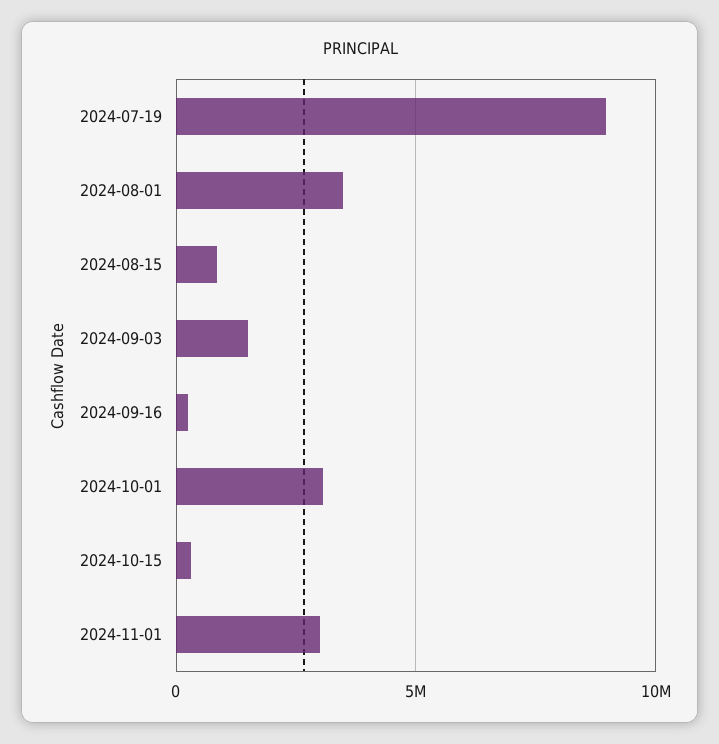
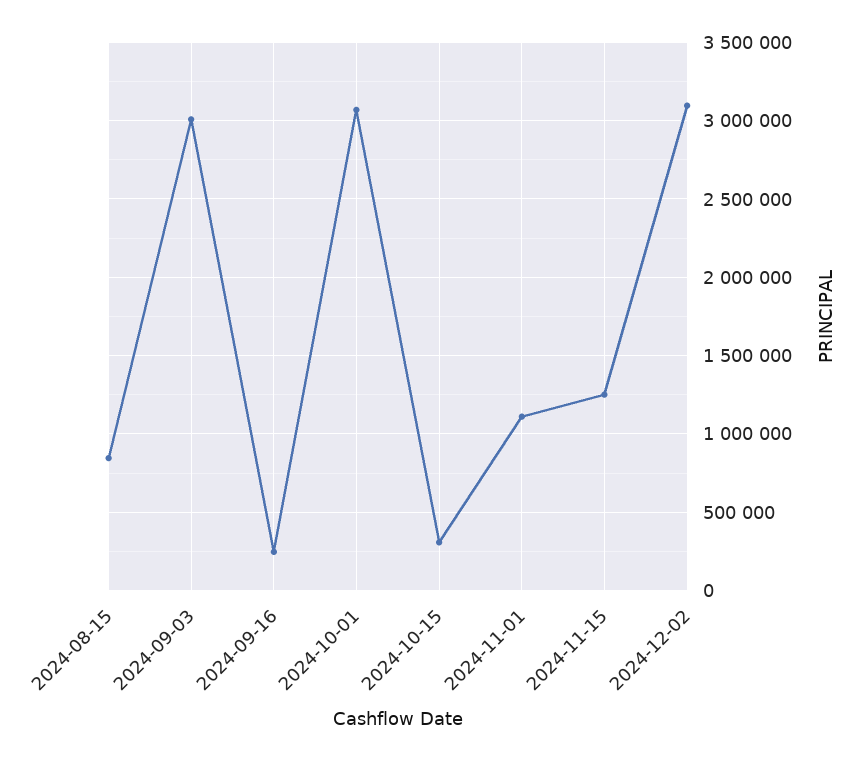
2024-07-19: 9000000 -> none
2024-08-01: 3500000 -> none
2024-09-03: 1500000 -> 3000000
2024-11-01: 3000000 -> 1100000
2024-11-15: none -> 1250000
2024-12-02: none -> 3100000

